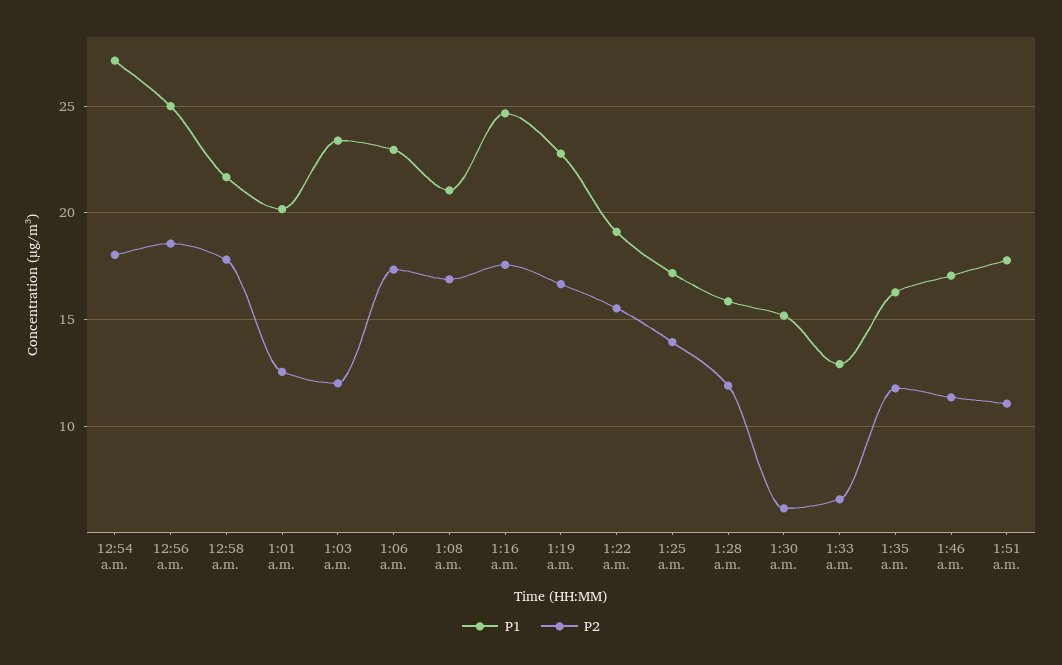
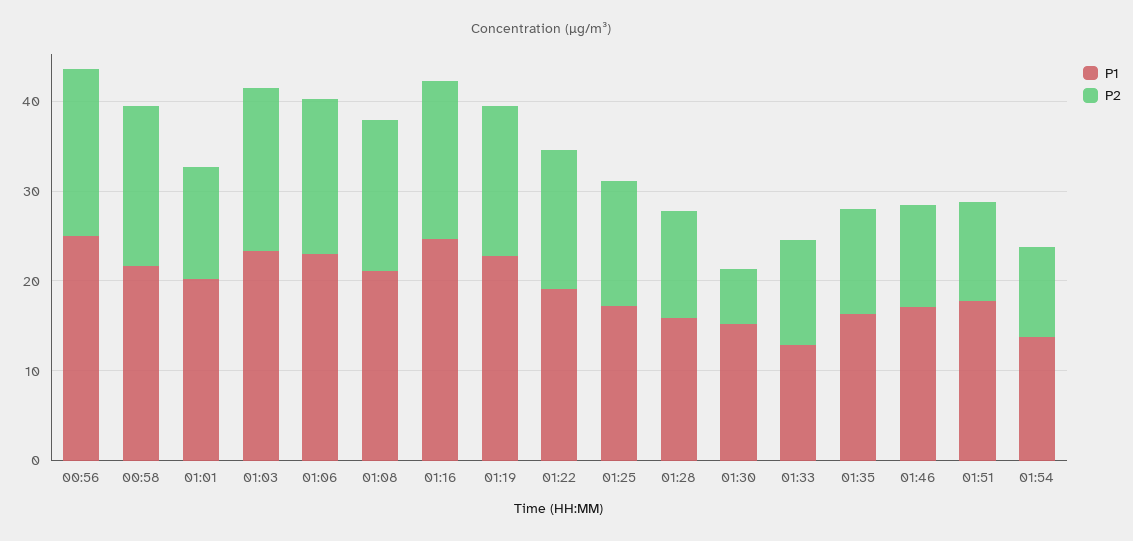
P1, 12:54 a.m.: 27 -> none
P2, 12:54 a.m.: 18 -> none
P2, 1:03 a.m.: 12 -> 18
P2, 1:33 a.m.: 6.5 -> 12
P1, 01:54: none -> 14
P2, 01:54: none -> 10

